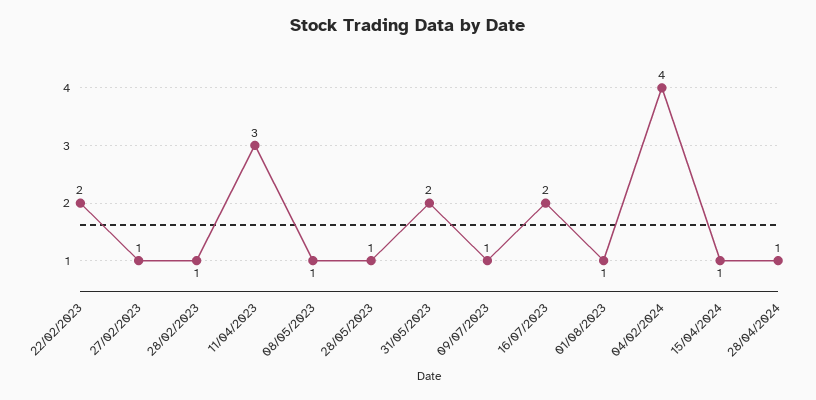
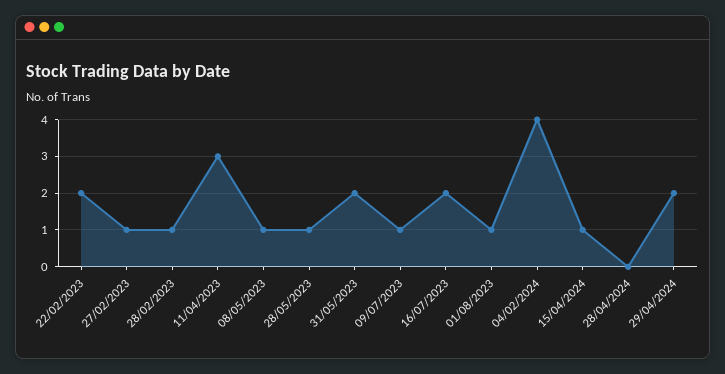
28/04/2024: 1 -> 0
29/04/2024: none -> 2

